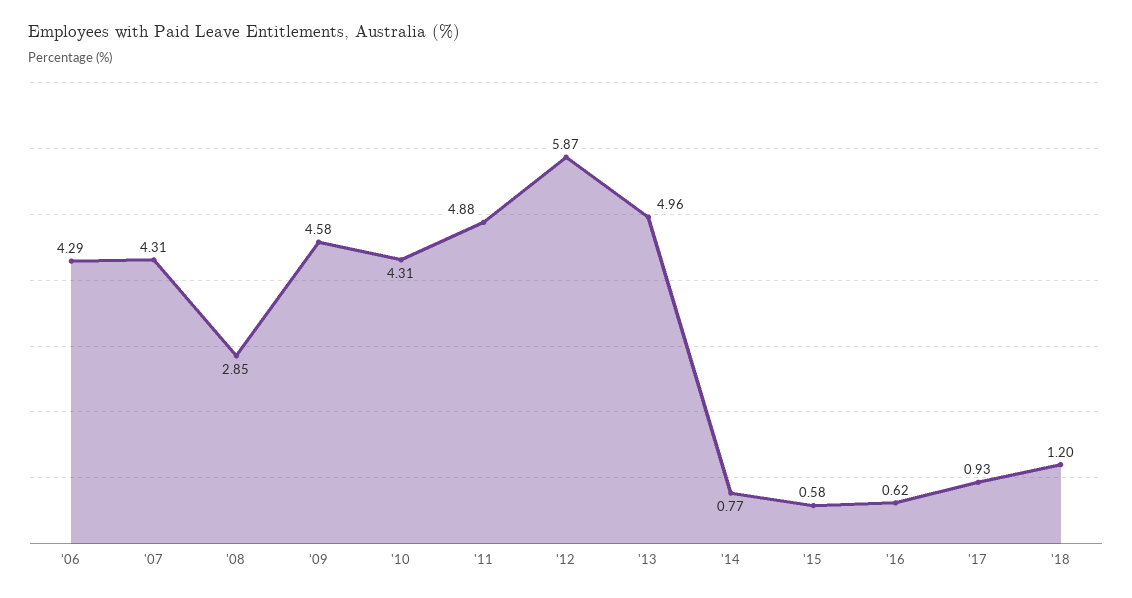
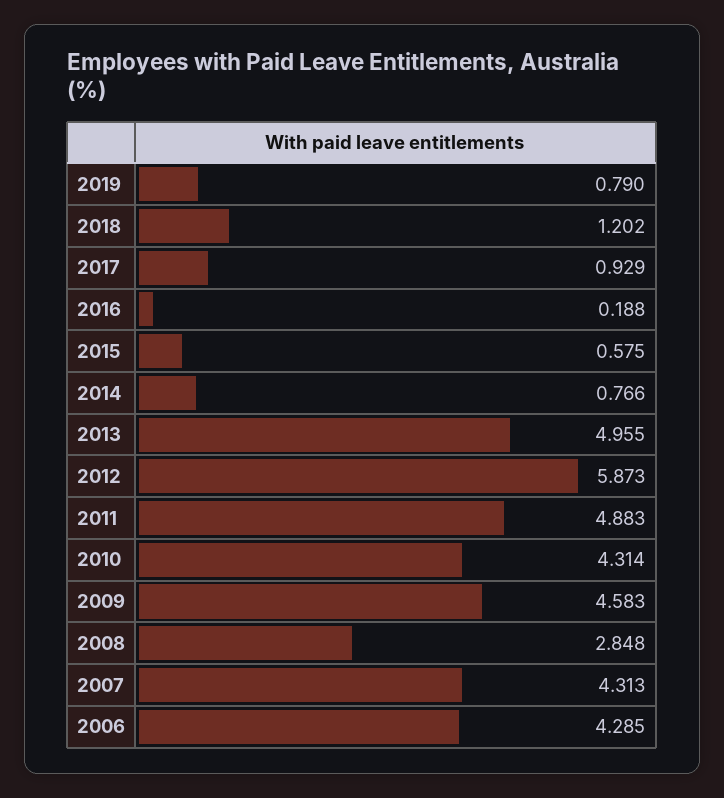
'16: 0.62 -> 0.188
2019: none -> 0.79

